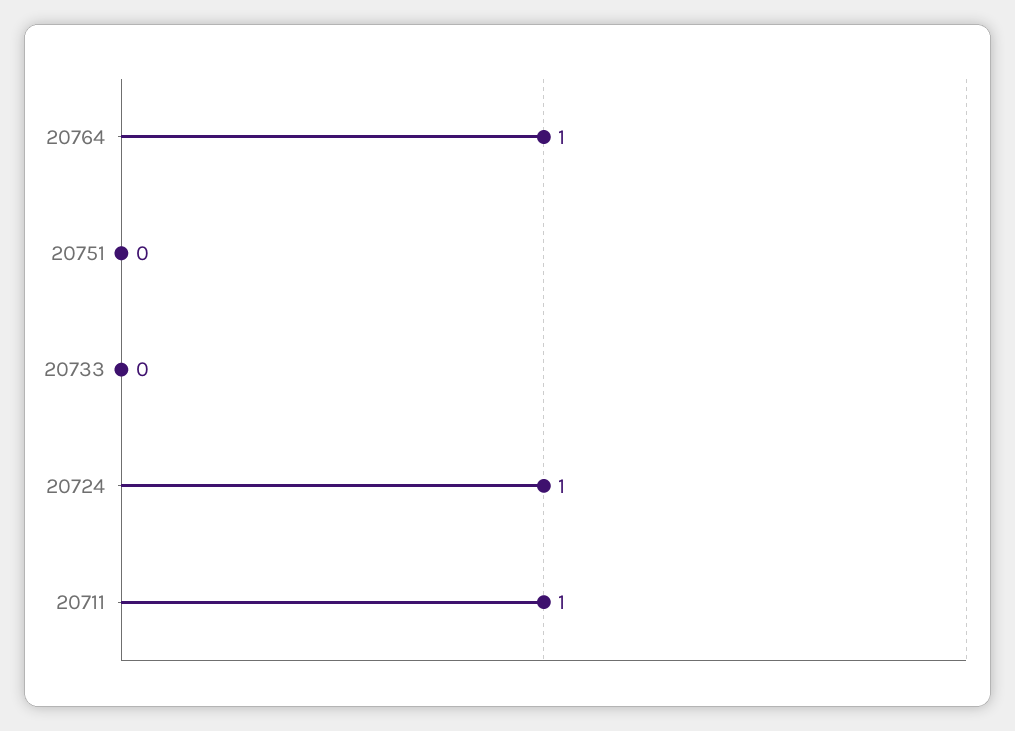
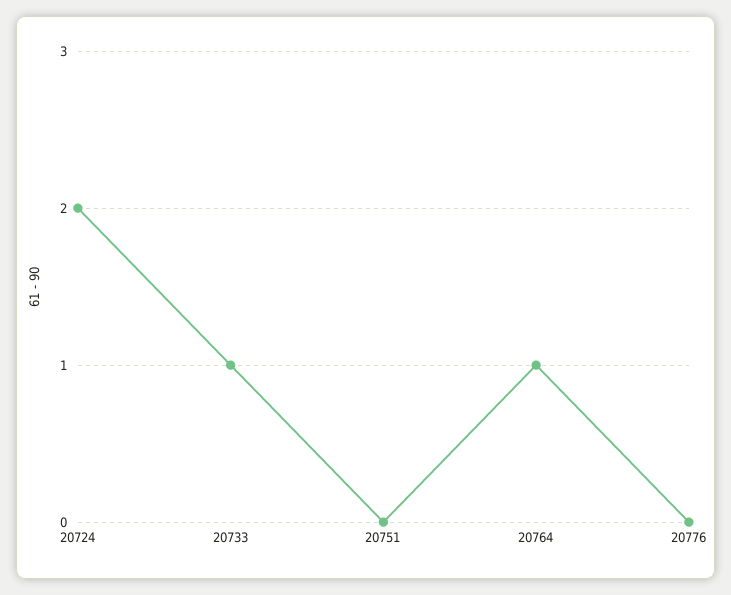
20733: 0 -> 1
20724: 1 -> 2
20711: 1 -> none
20776: none -> 0

